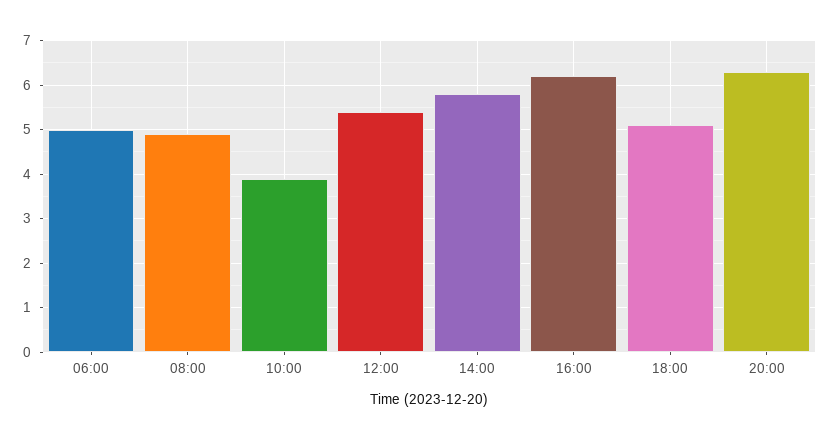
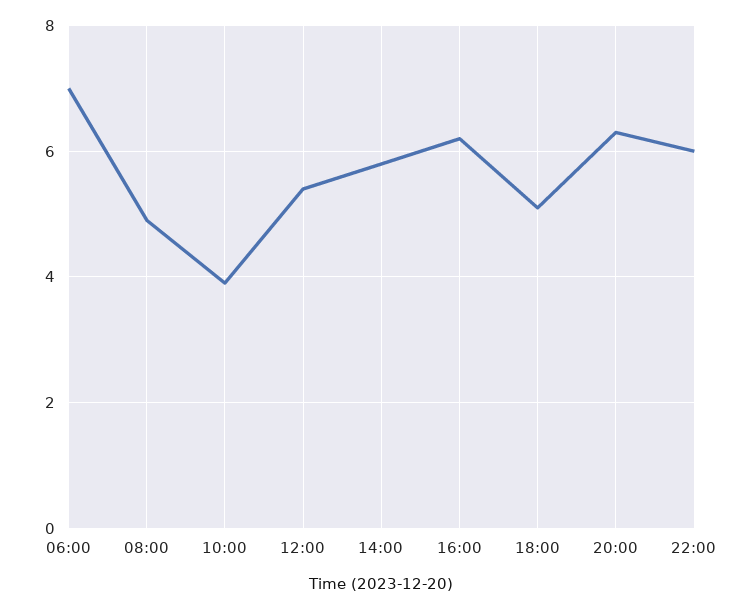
06:00: 5 -> 7
22:00: none -> 6

